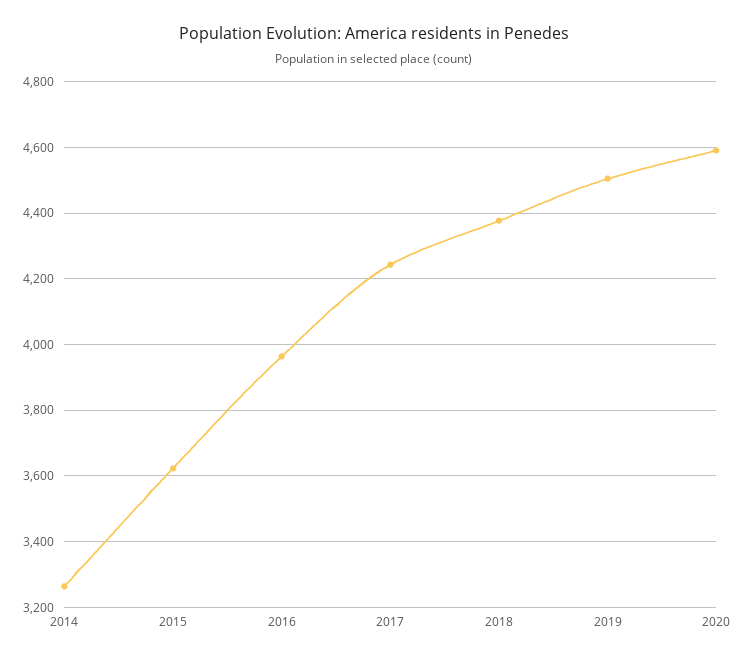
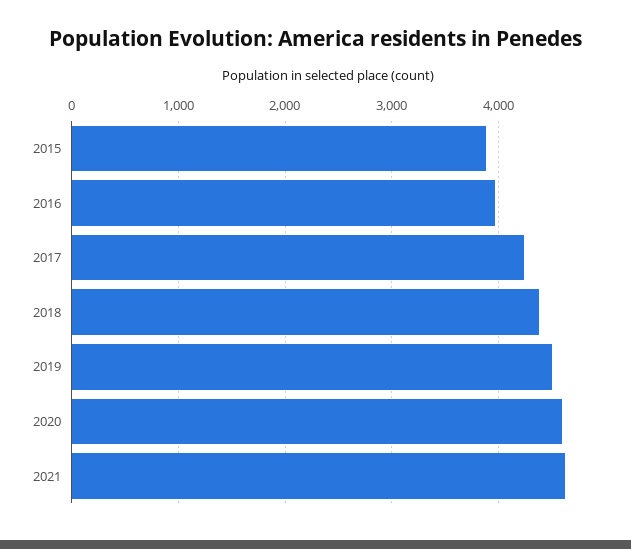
2014: 3260 -> none
2015: 3620 -> 3900
2021: none -> 4600

